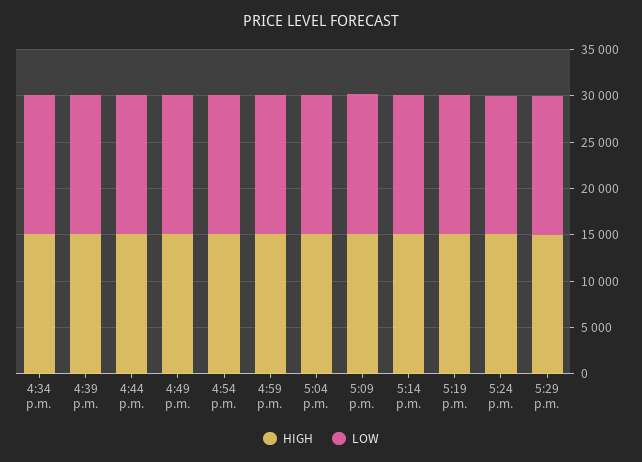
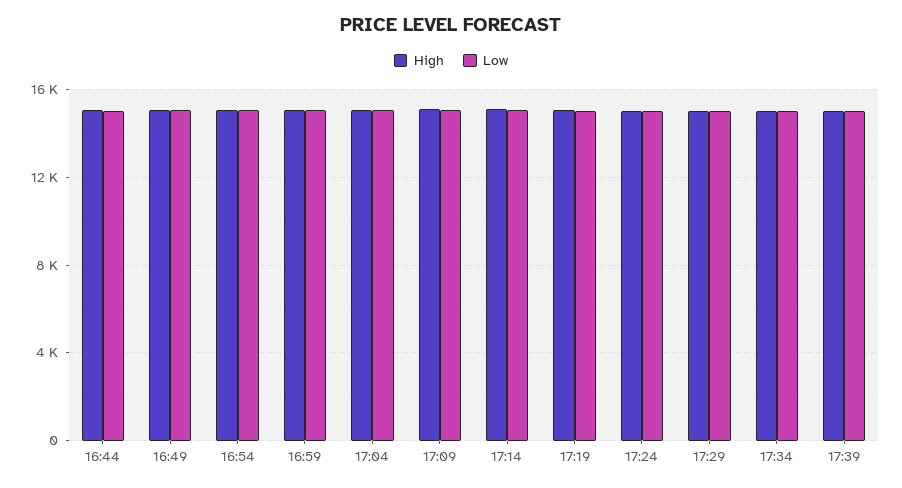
HIGH, 4:34 p.m.: 15000 -> none
LOW, 4:34 p.m.: 15000 -> none
HIGH, 4:39 p.m.: 15000 -> none
LOW, 4:39 p.m.: 15000 -> none
HIGH, 17:34: none -> 15000
LOW, 17:34: none -> 15000
HIGH, 17:39: none -> 15000
LOW, 17:39: none -> 15000

